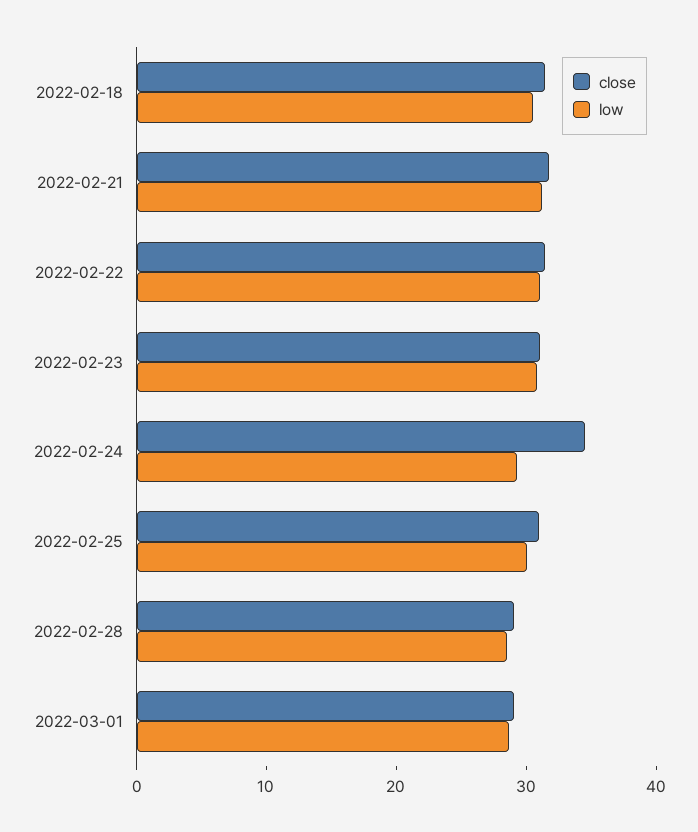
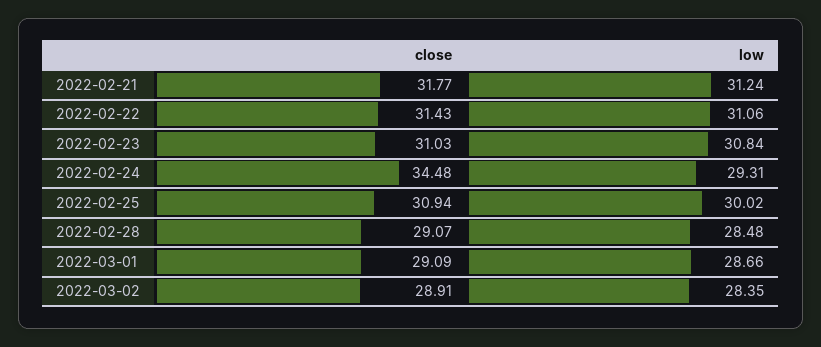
close, 2022-02-18: 32 -> none
low, 2022-02-18: 30 -> none
close, 2022-03-02: none -> 28.91
low, 2022-03-02: none -> 28.35

